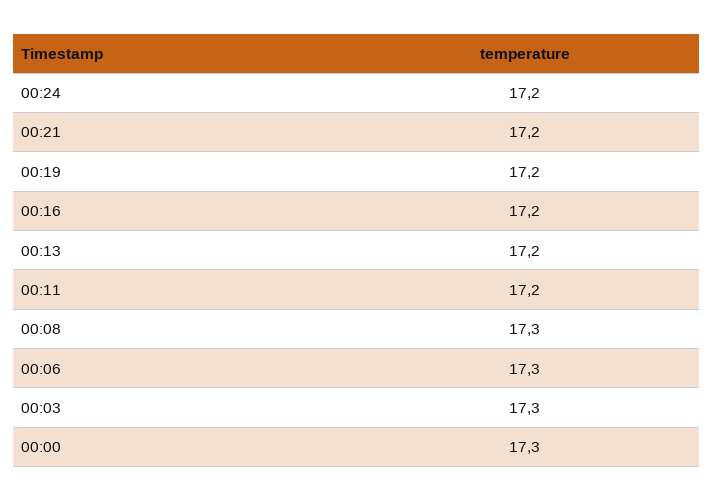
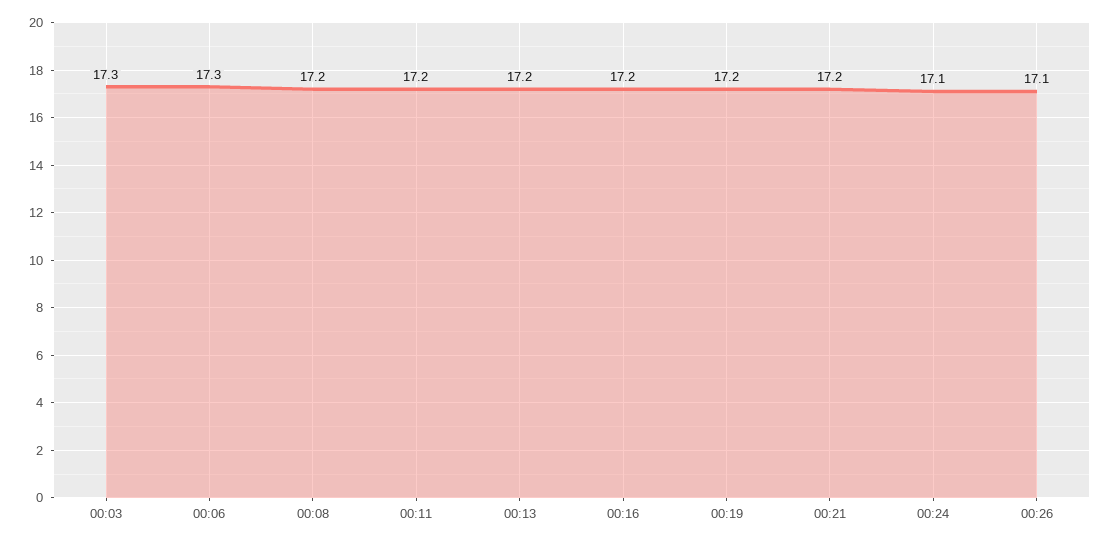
00:24: 17.2 -> 17.1
00:08: 17.3 -> 17.2
00:00: 17.3 -> none
00:26: none -> 17.1

